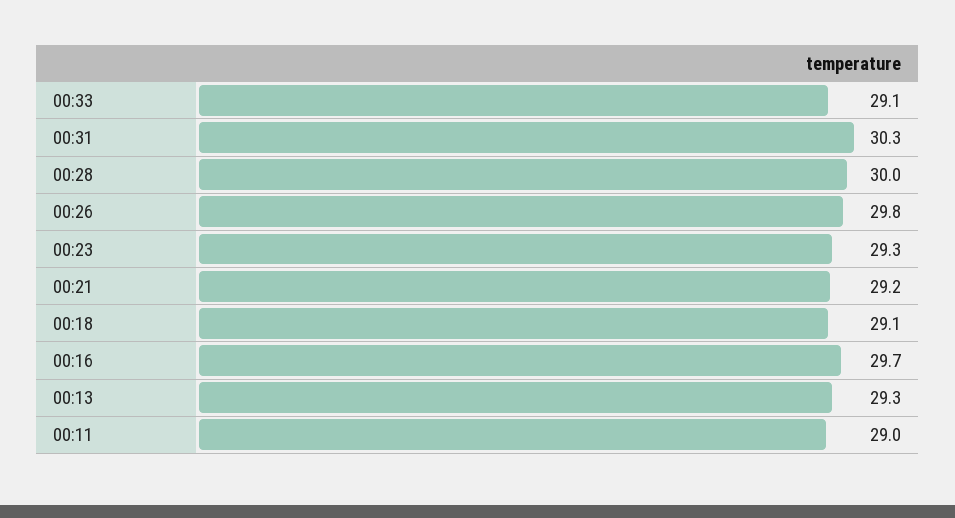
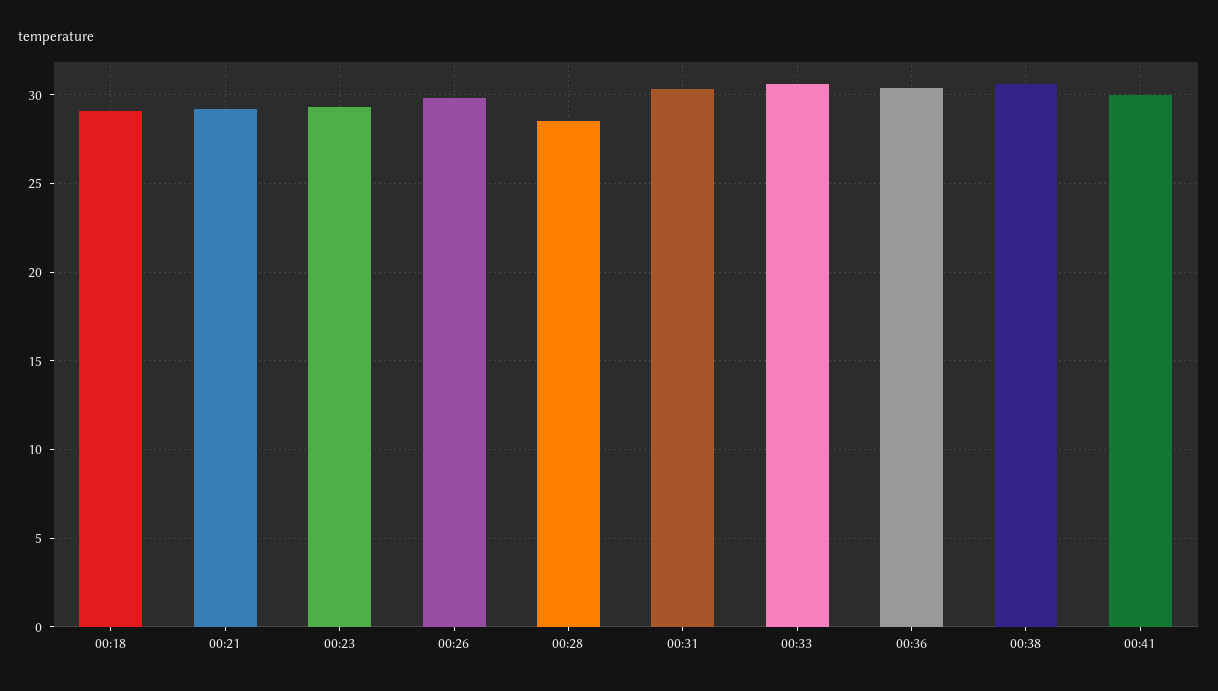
00:33: 29.1 -> 30.5
00:28: 30 -> 28.5
00:16: 29.7 -> none
00:13: 29.3 -> none
00:11: 29 -> none
00:36: none -> 30.5
00:38: none -> 30.5
00:41: none -> 30

